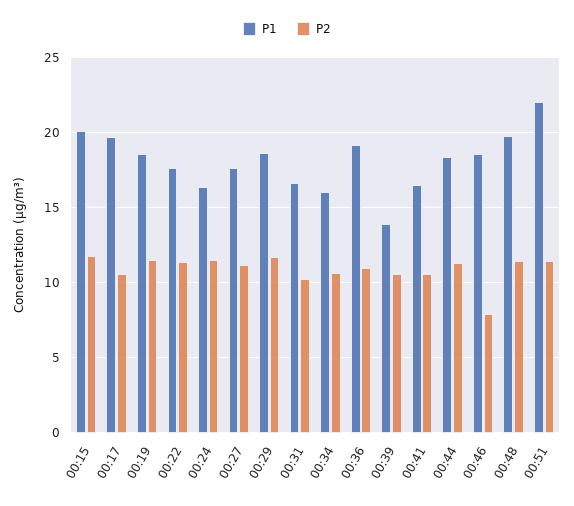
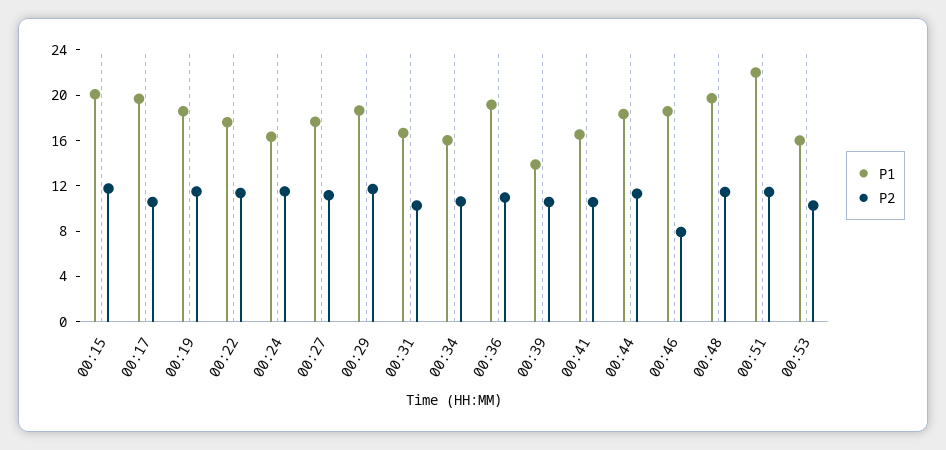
P1, 00:53: none -> 16
P2, 00:53: none -> 10

